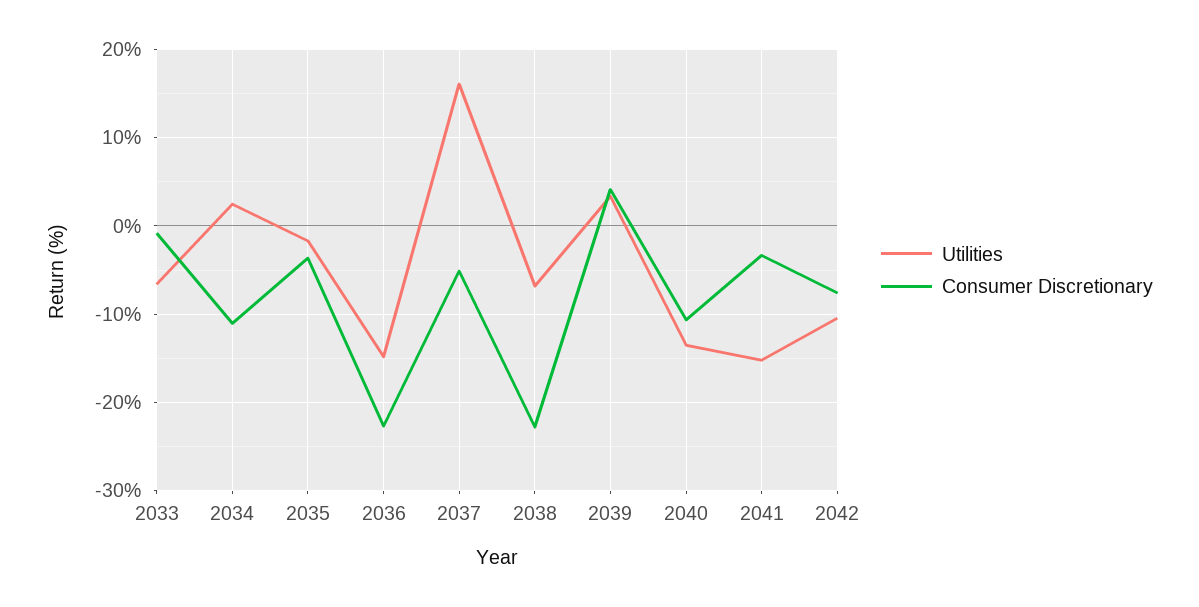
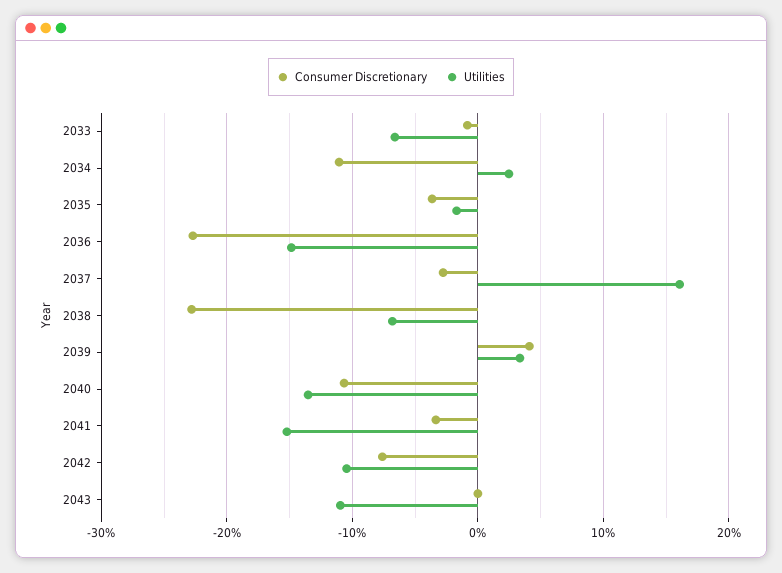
Consumer Discretionary, 2037: -5 -> -3
Consumer Discretionary, 2043: none -> 0
Utilities, 2043: none -> -11

